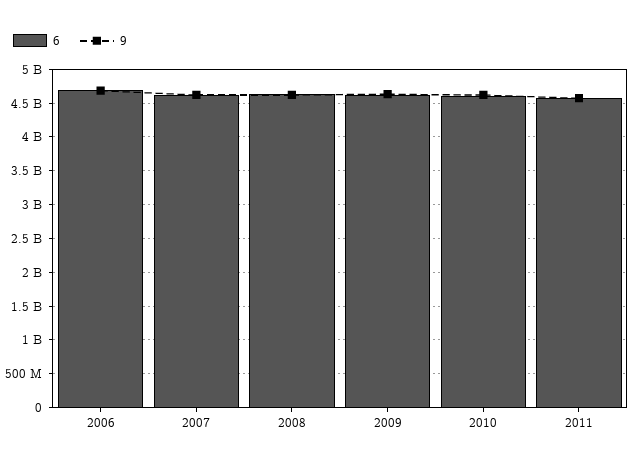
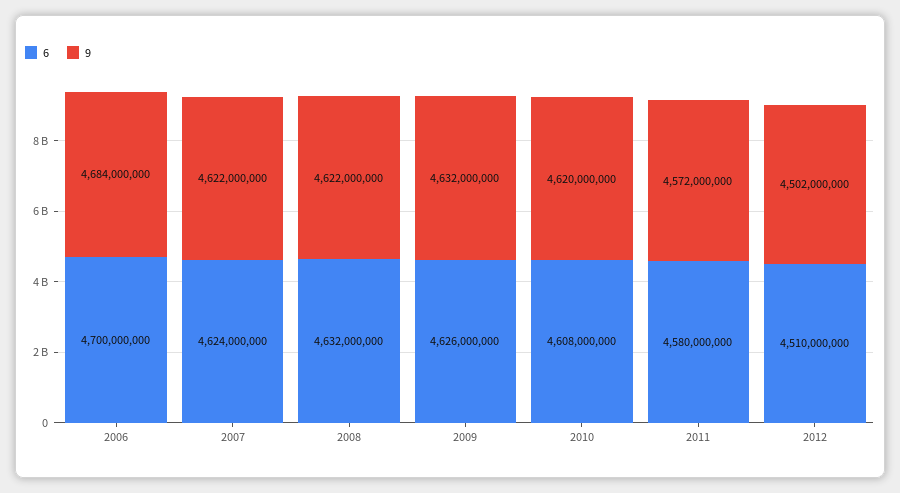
6, 2012: none -> 4510000000
9, 2012: none -> 4502000000

